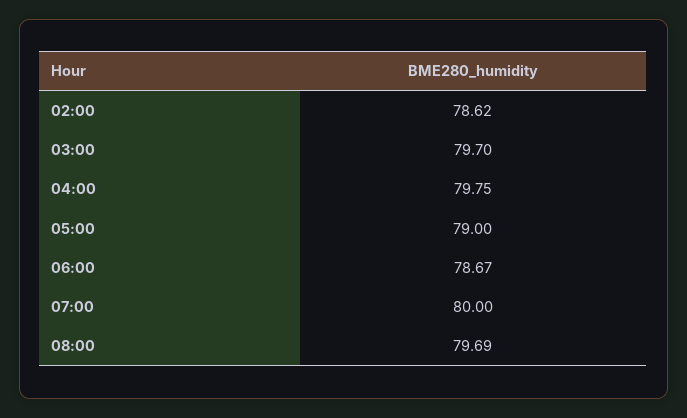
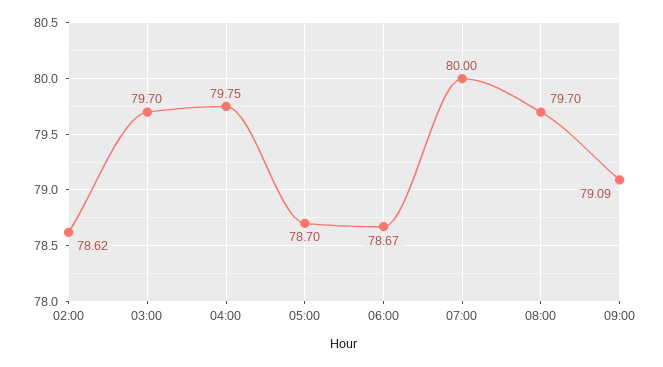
05:00: 79 -> 78.7
08:00: 79.69 -> 79.7
09:00: none -> 79.09

